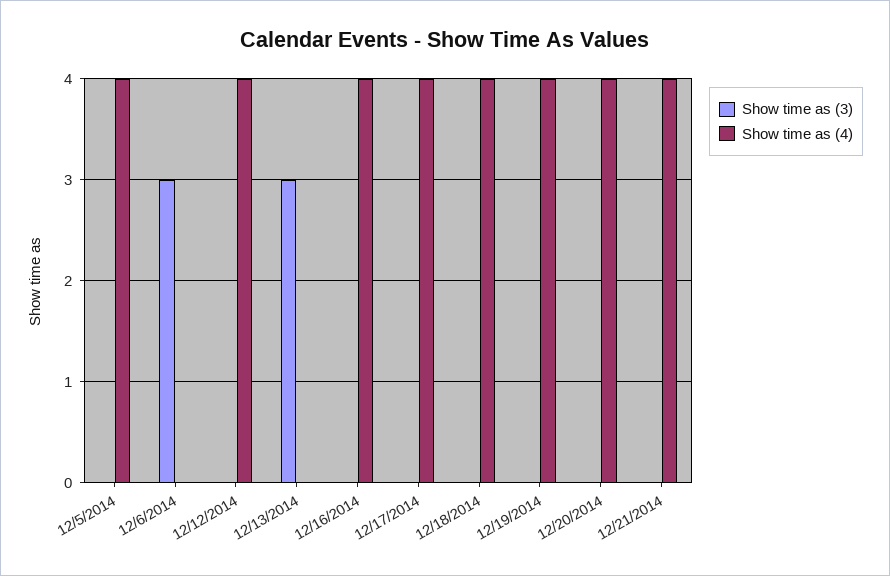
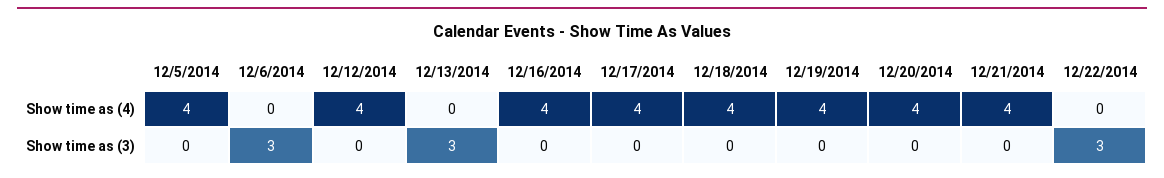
Show time as (4), 12/22/2014: none -> 0
Show time as (3), 12/22/2014: none -> 3

